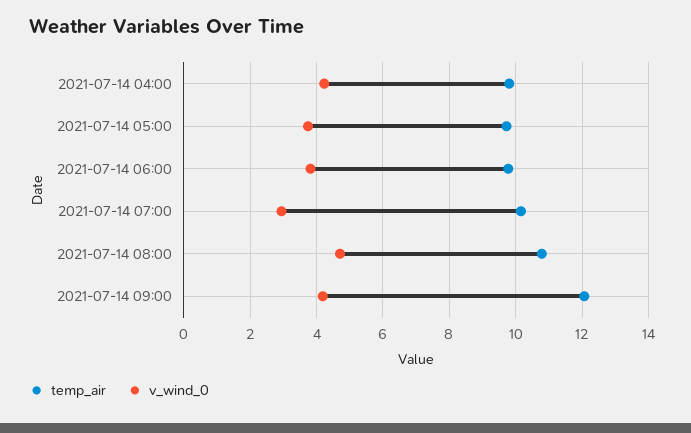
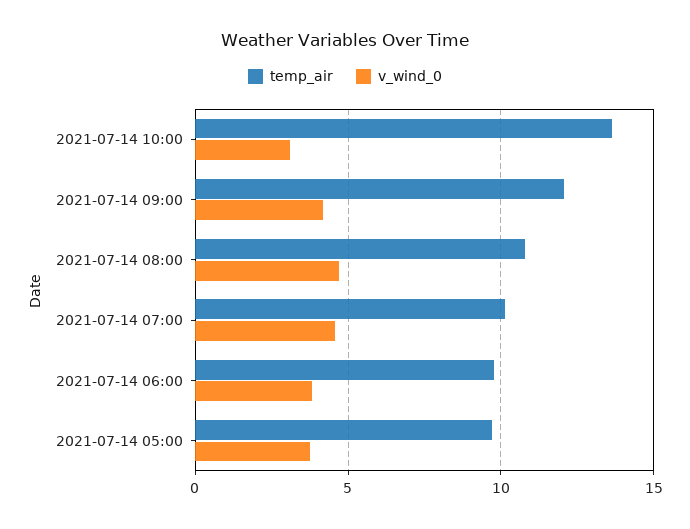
temp_air, 2021-07-14 04:00: 9.8 -> none
v_wind_0, 2021-07-14 04:00: 4.2 -> none
v_wind_0, 2021-07-14 07:00: 3 -> 4.5
temp_air, 2021-07-14 10:00: none -> 13.5
v_wind_0, 2021-07-14 10:00: none -> 3

